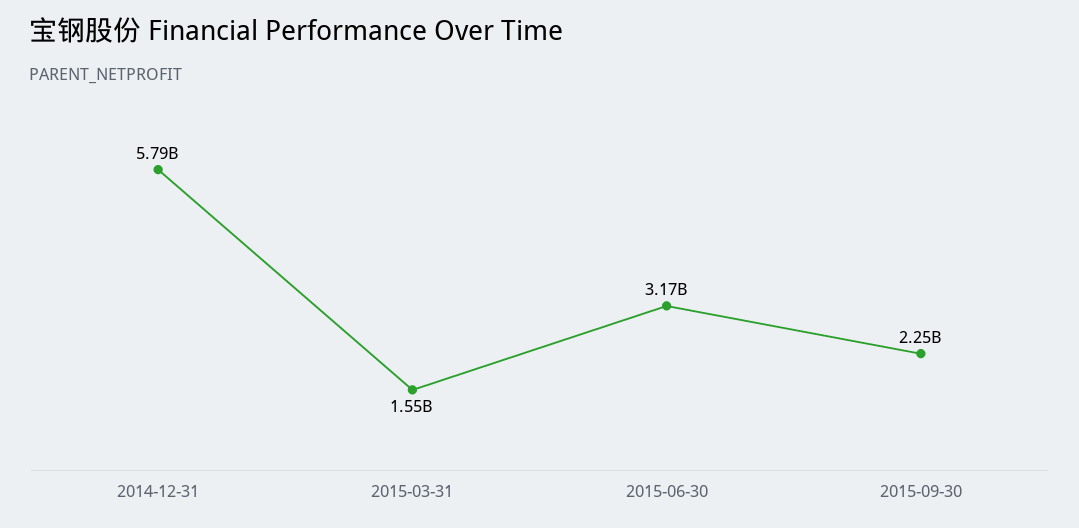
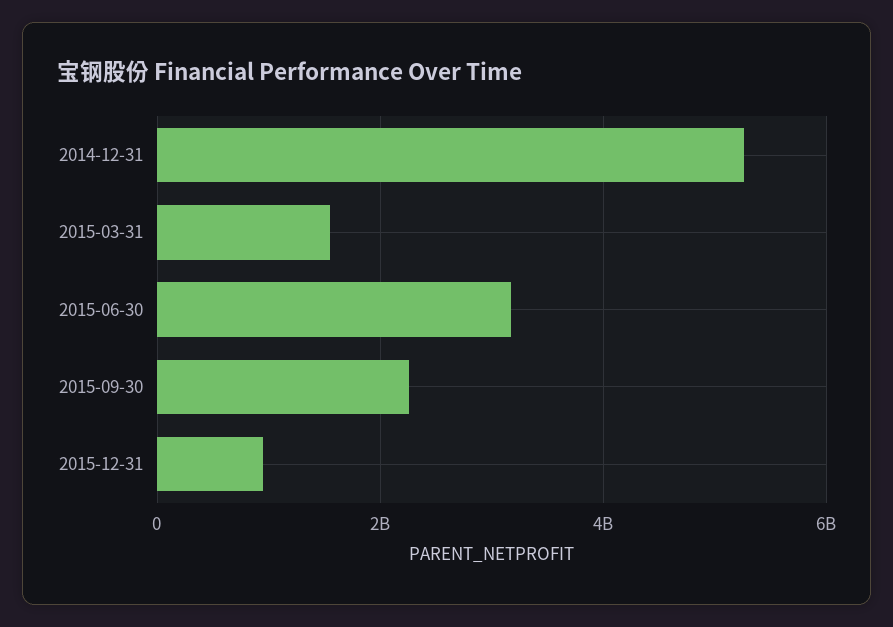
2014-12-31: 5790000000 -> 5200000000
2015-12-31: none -> 1000000000

